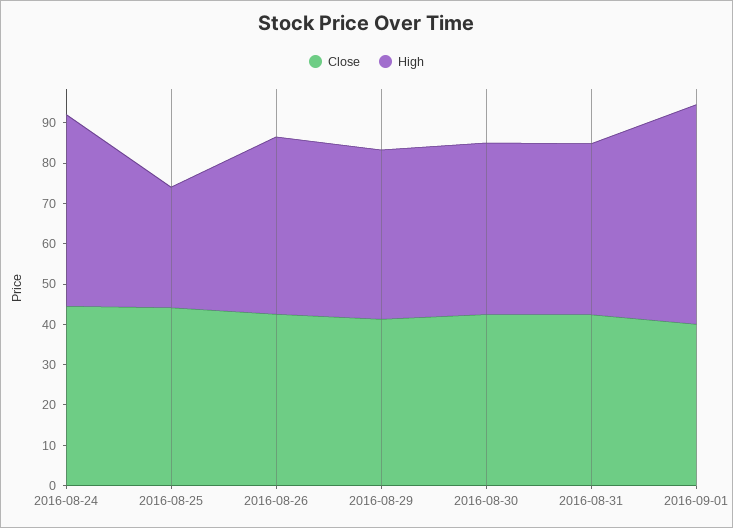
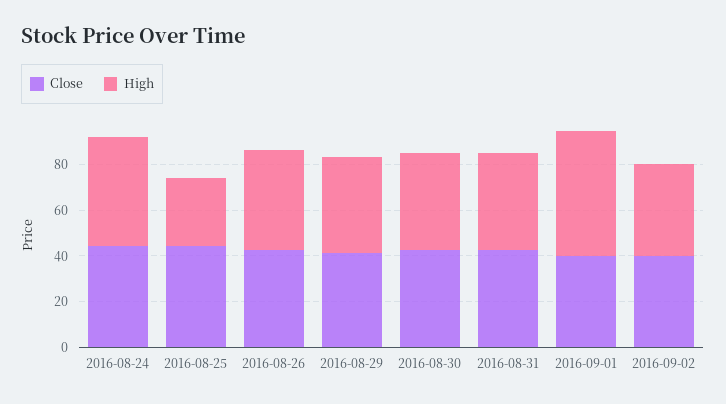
Close, 2016-09-02: none -> 40
High, 2016-09-02: none -> 40

